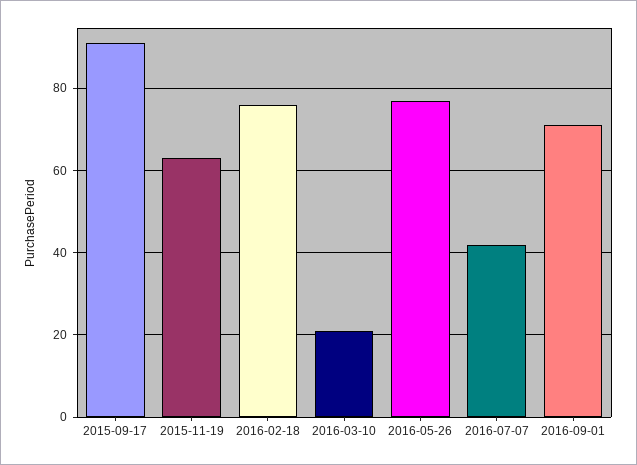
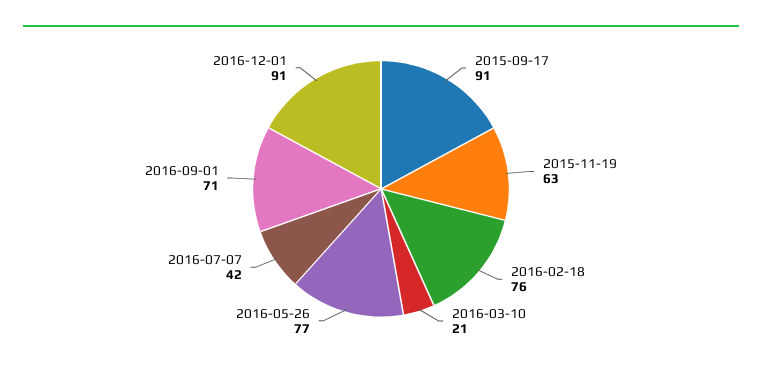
2016-12-01: none -> 91

